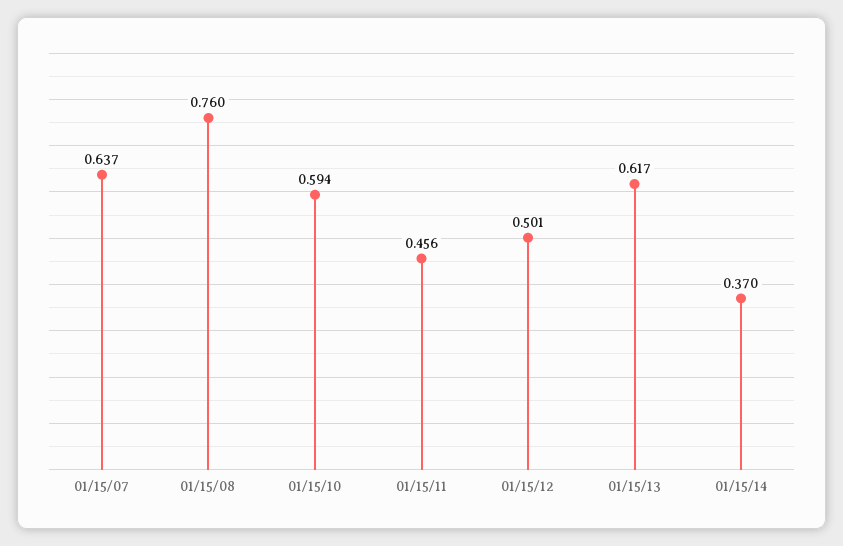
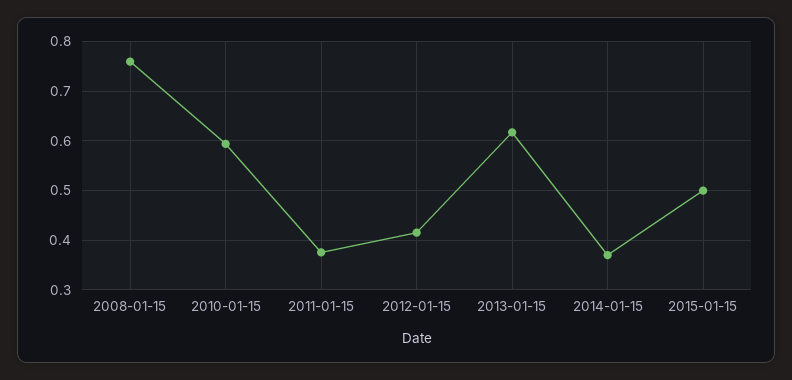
01/15/07: 0.637 -> none
01/15/11: 0.456 -> 0.38
01/15/12: 0.501 -> 0.42
2015-01-15: none -> 0.5

